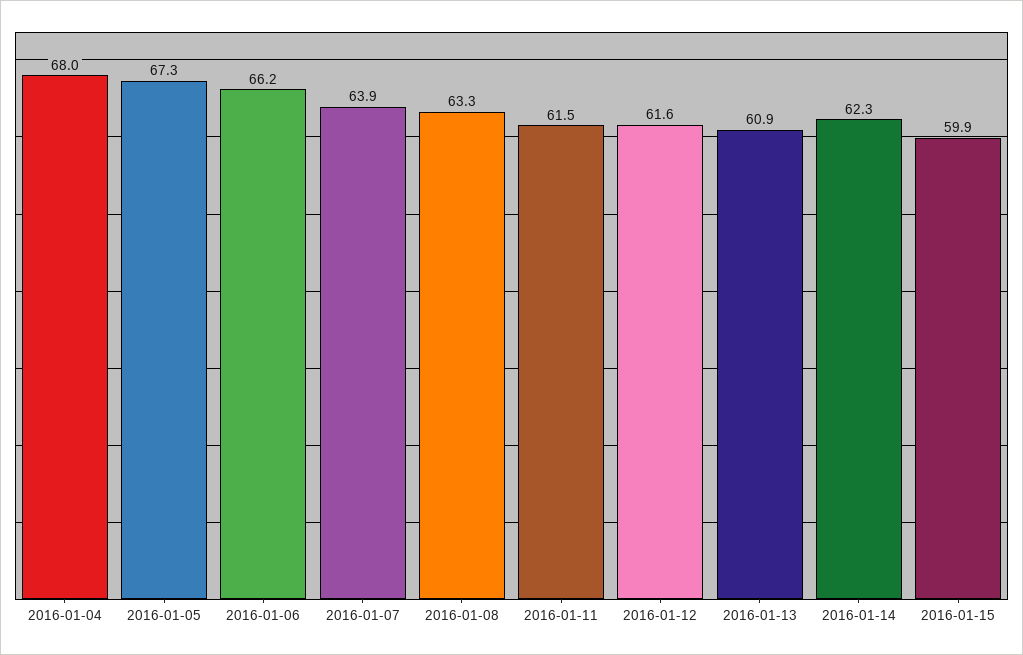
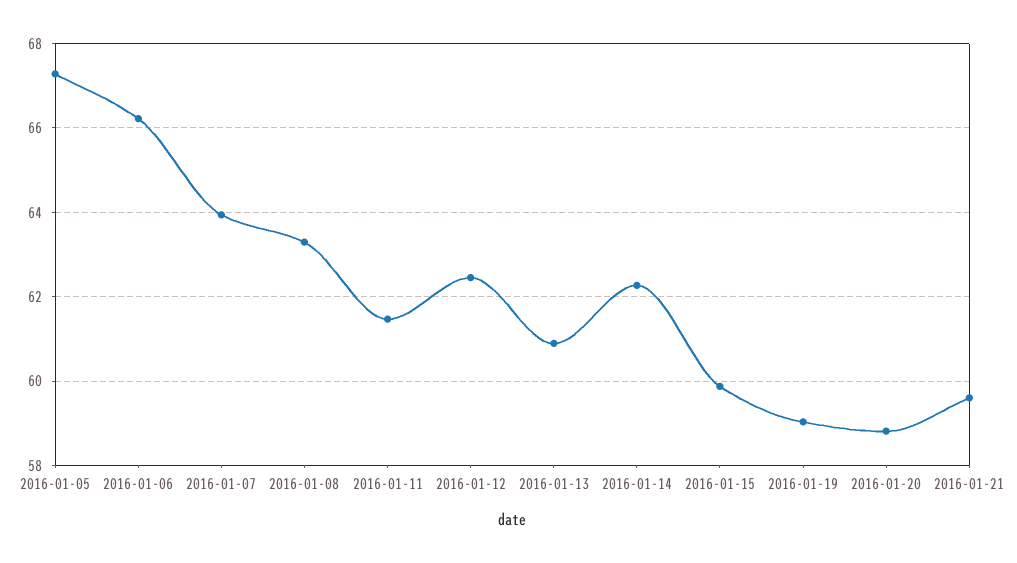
2016-01-04: 68 -> none
2016-01-12: 61.6 -> 62.4
2016-01-19: none -> 59
2016-01-20: none -> 58.8
2016-01-21: none -> 59.6

